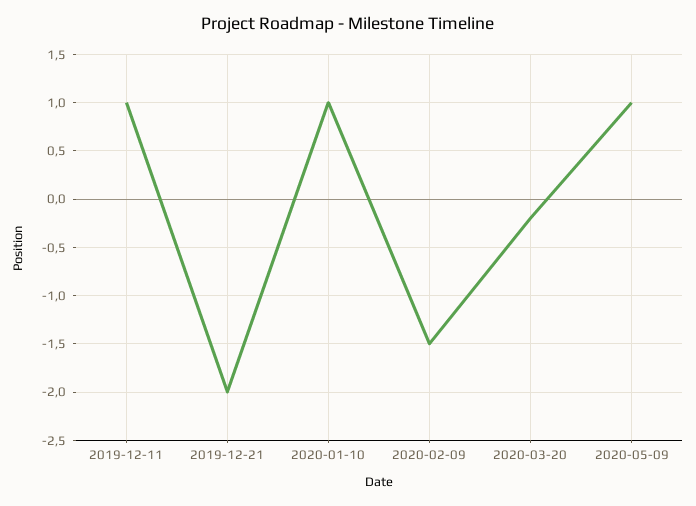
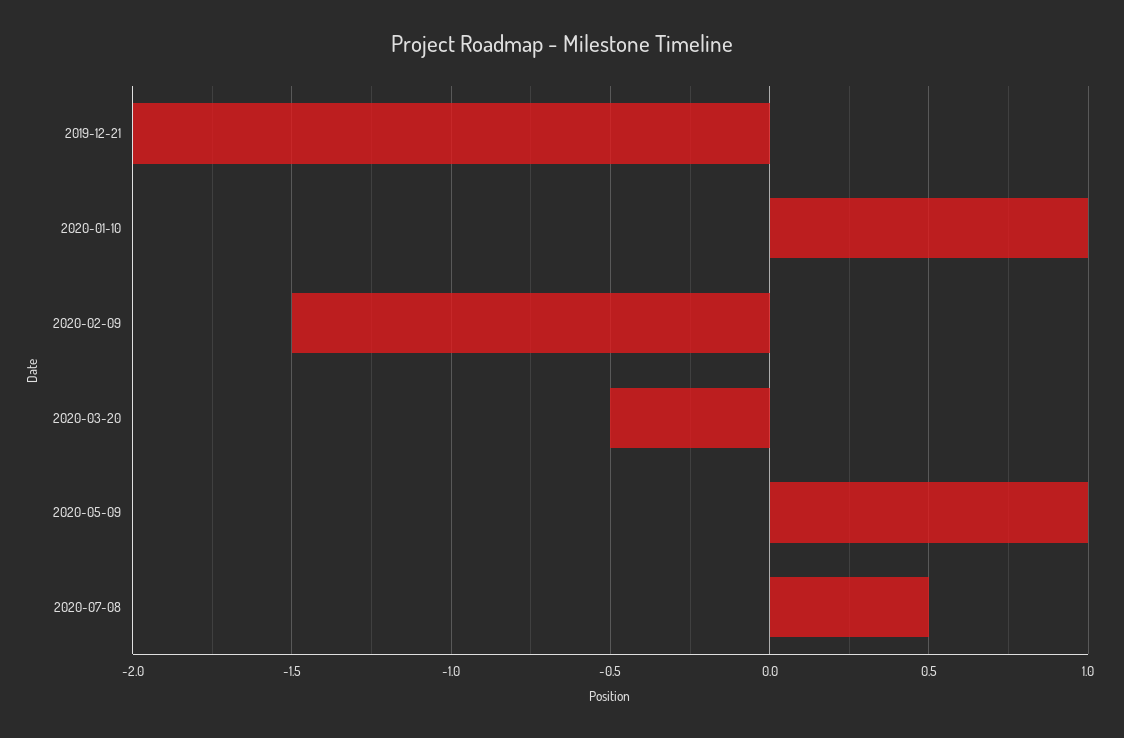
2019-12-11: 1 -> none
2020-03-20: -0.2 -> -0.5
2020-07-08: none -> 0.5

